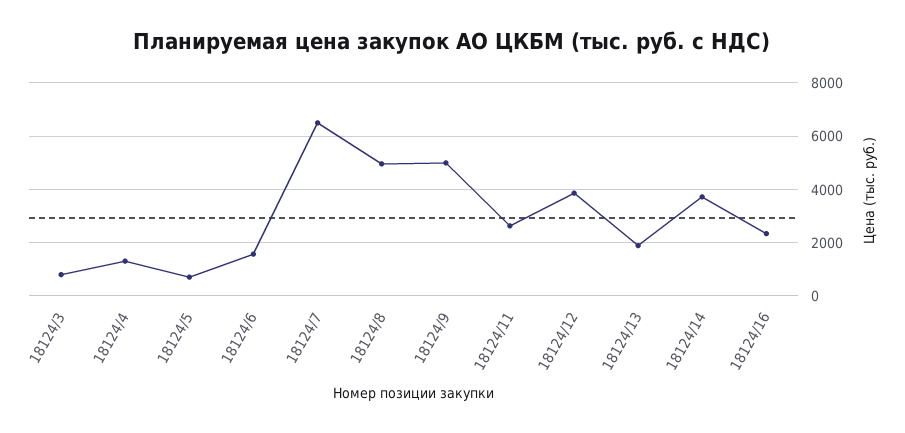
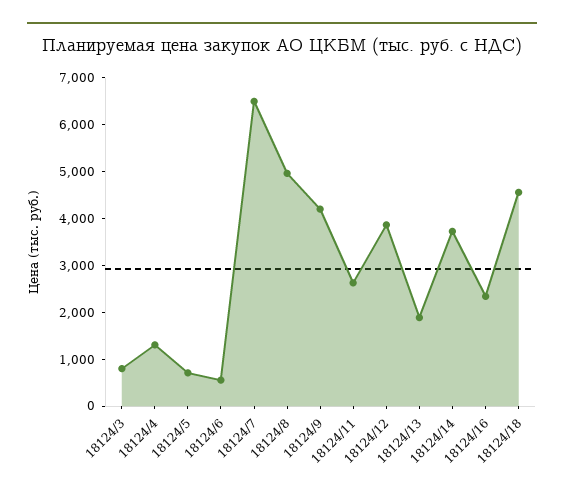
18124/6: 1500 -> 600
18124/9: 5000 -> 4200
18124/18: none -> 4600

